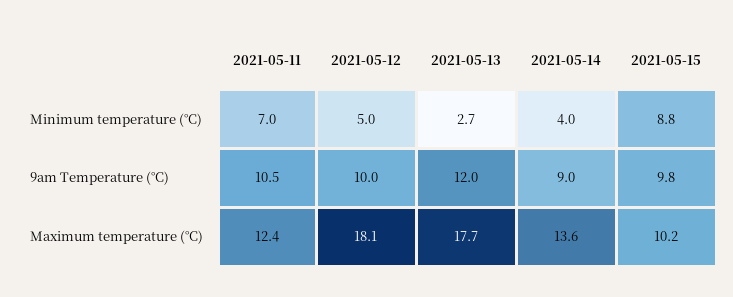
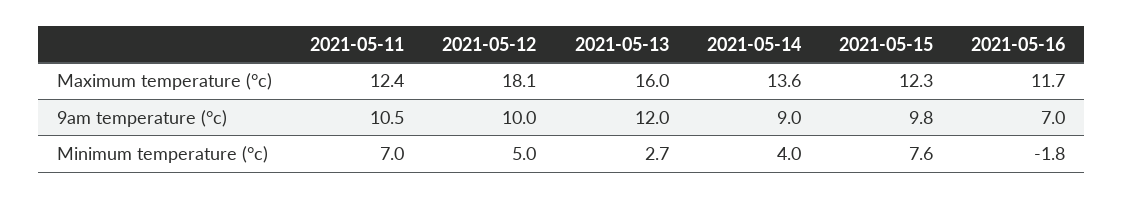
2021-05-15, Minimum temperature (°C): 8.8 -> 7.6
2021-05-13, Maximum temperature (°C): 17.7 -> 16
2021-05-15, Maximum temperature (°C): 10.2 -> 12.3
2021-05-16, Maximum temperature (°C): none -> 11.7
2021-05-16, 9am Temperature (°C): none -> 7
2021-05-16, Minimum temperature (°C): none -> -1.8

